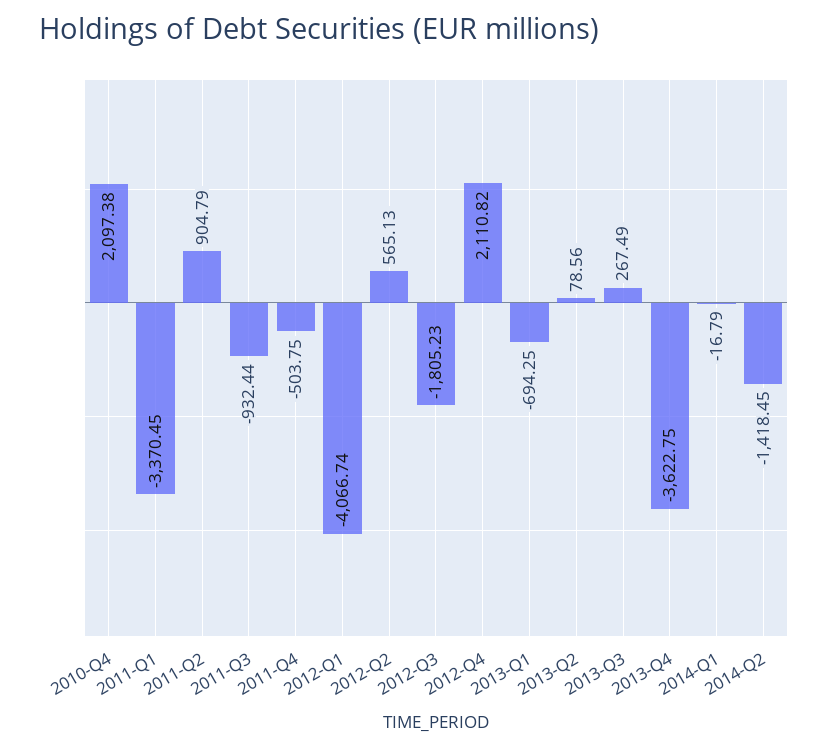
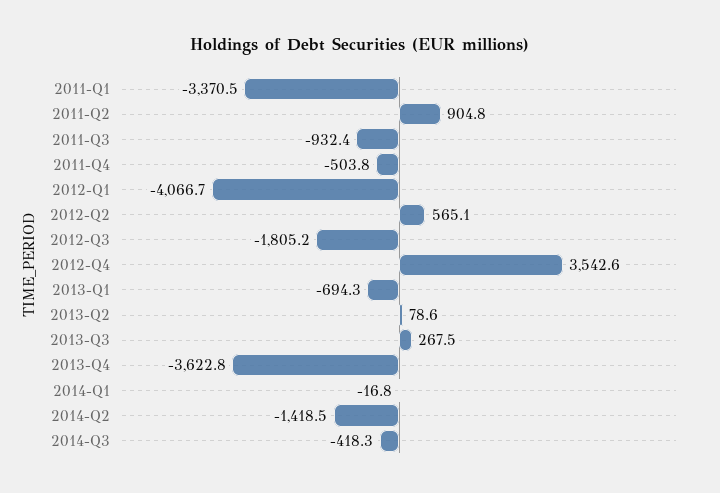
2010-Q4: 2097.38 -> none
2012-Q4: 2110.82 -> 3542.6
2014-Q3: none -> -418.3

